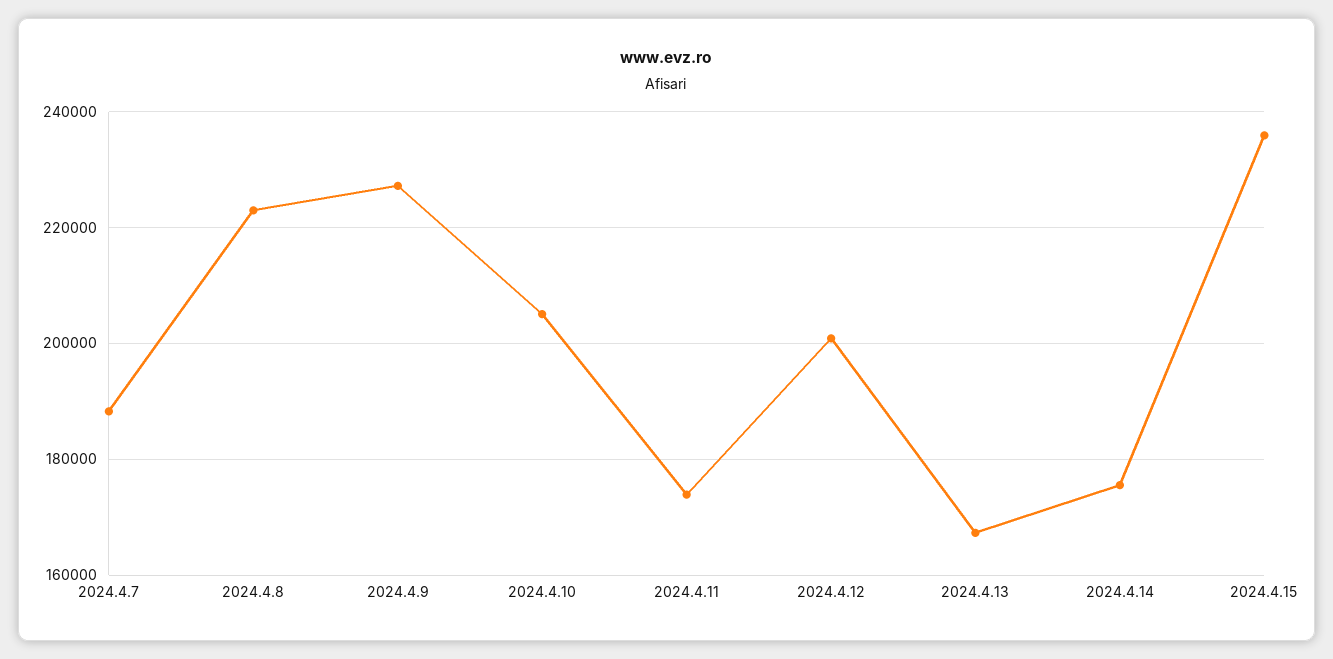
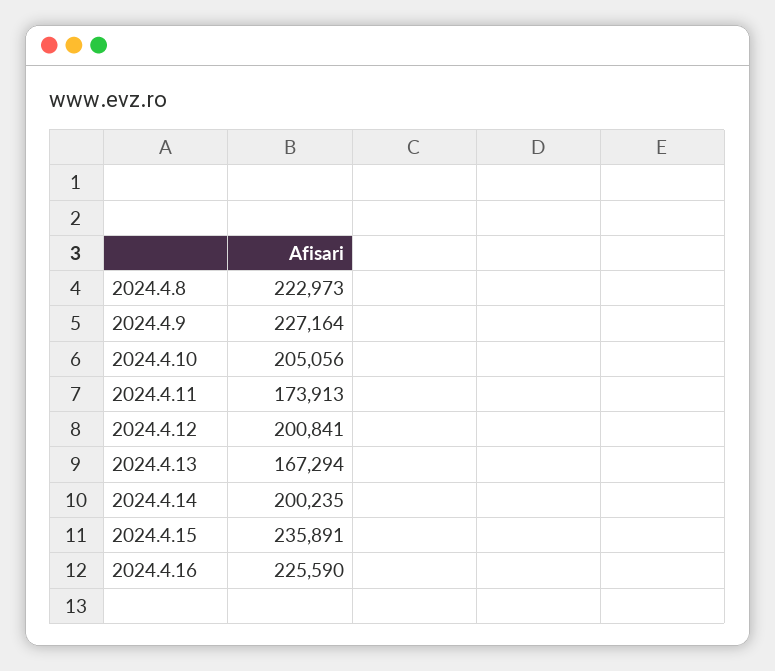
2024.4.7: 188000 -> none
2024.4.14: 176000 -> 200235
2024.4.16: none -> 225590

